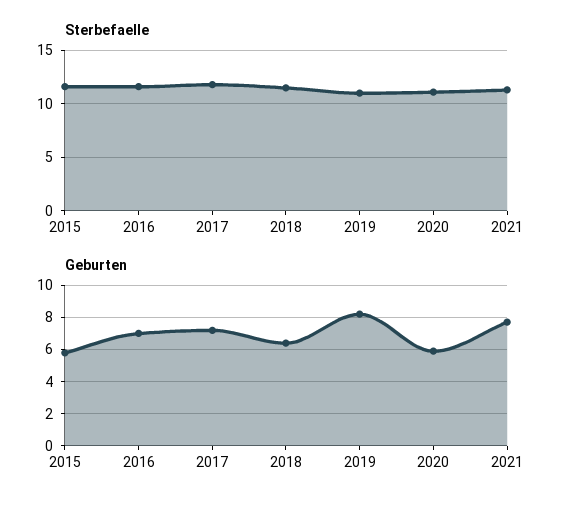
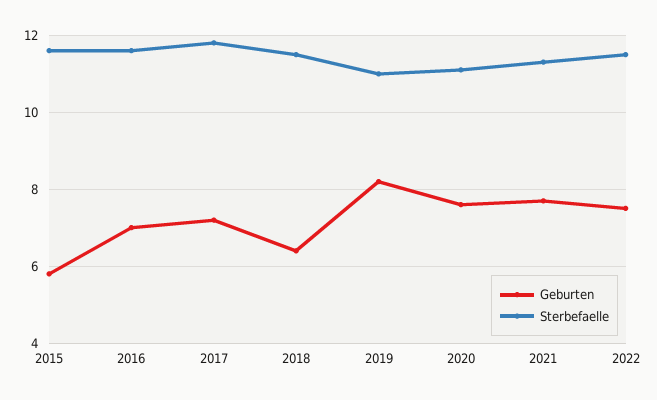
Geburten, 2020: 6 -> 7.5
Geburten, 2022: none -> 7.5
Sterbefaelle, 2022: none -> 11.5

